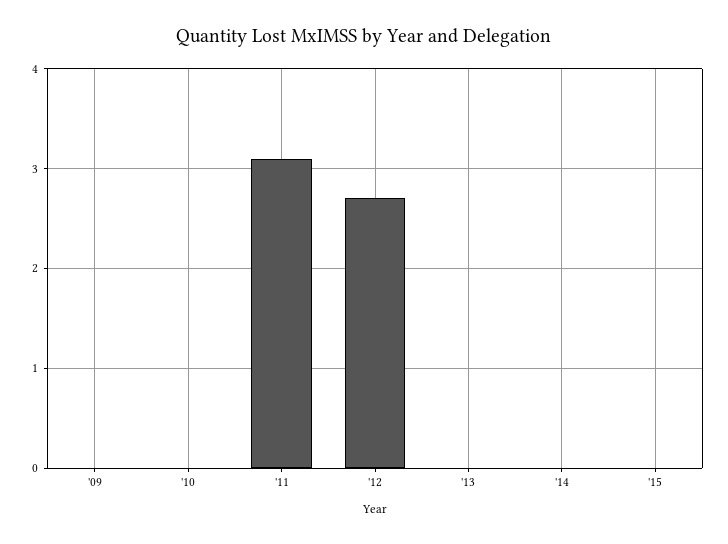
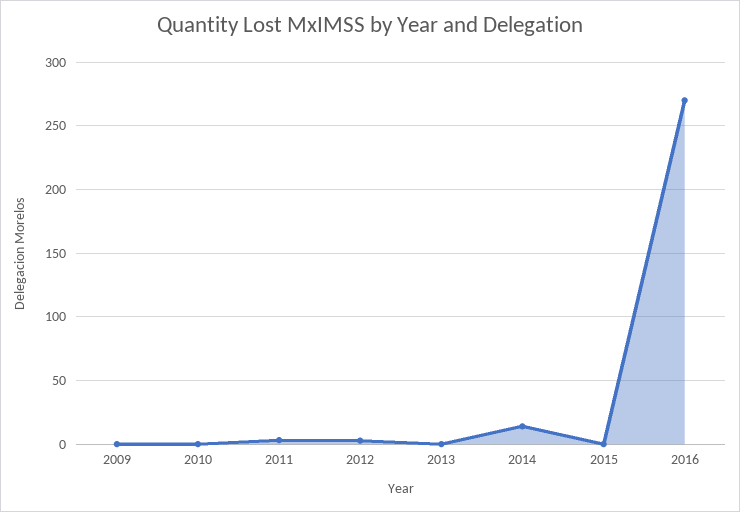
'14: 0 -> 15
2016: none -> 270

